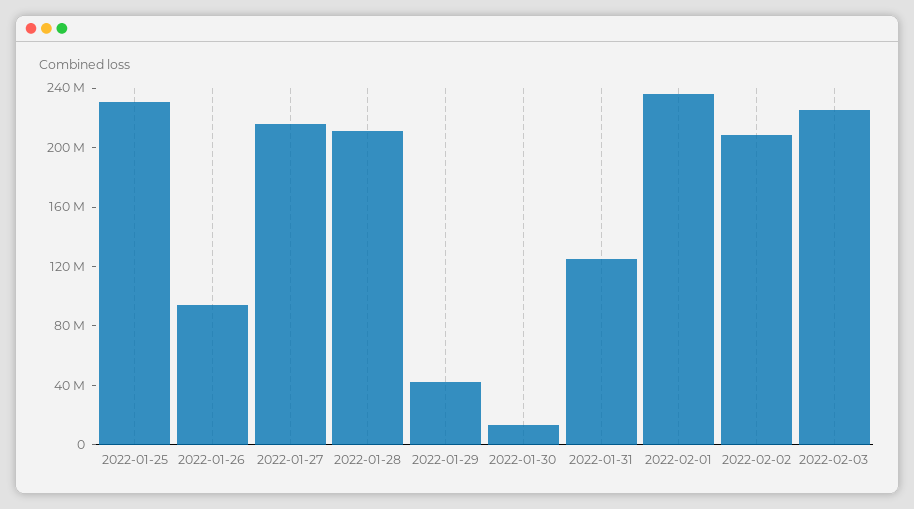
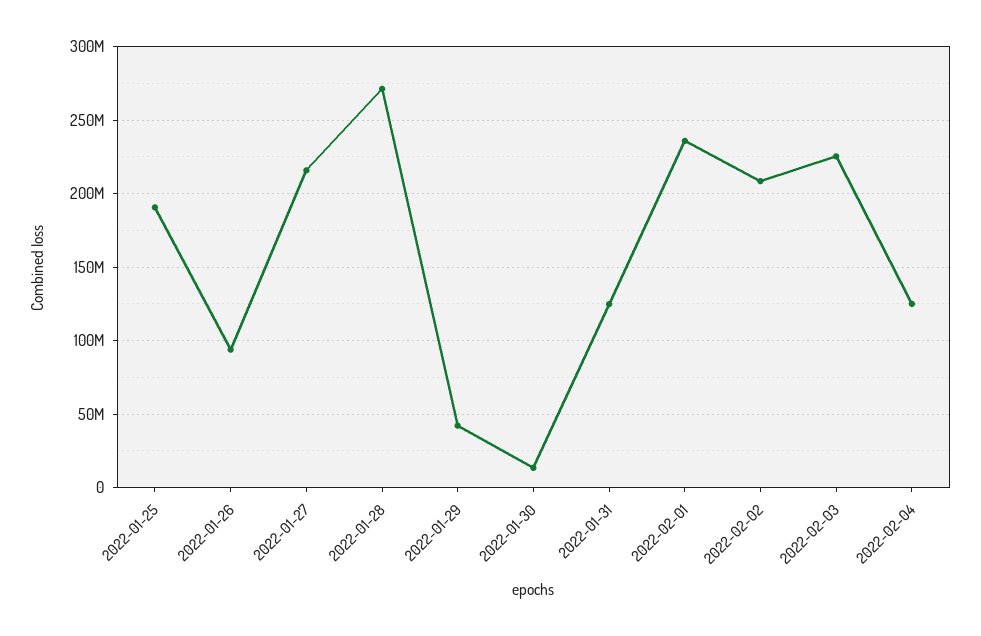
2022-01-25: 230000000 -> 190000000
2022-01-28: 210000000 -> 270000000
2022-02-04: none -> 125000000

